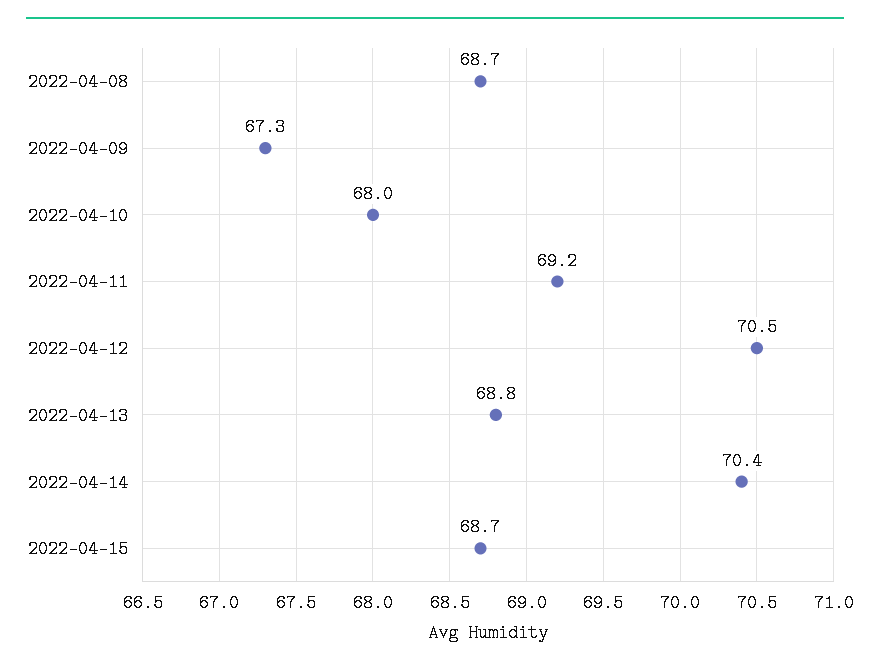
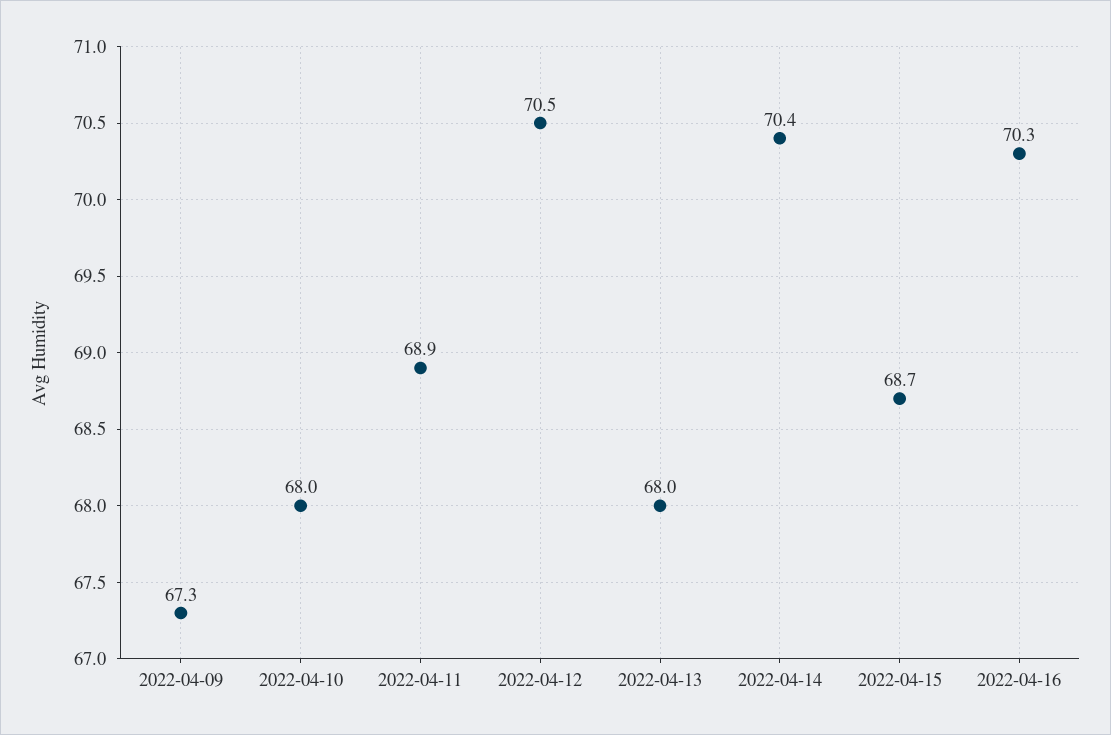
2022-04-08: 68.7 -> none
2022-04-11: 69.2 -> 68.9
2022-04-13: 68.8 -> 68
2022-04-16: none -> 70.3

